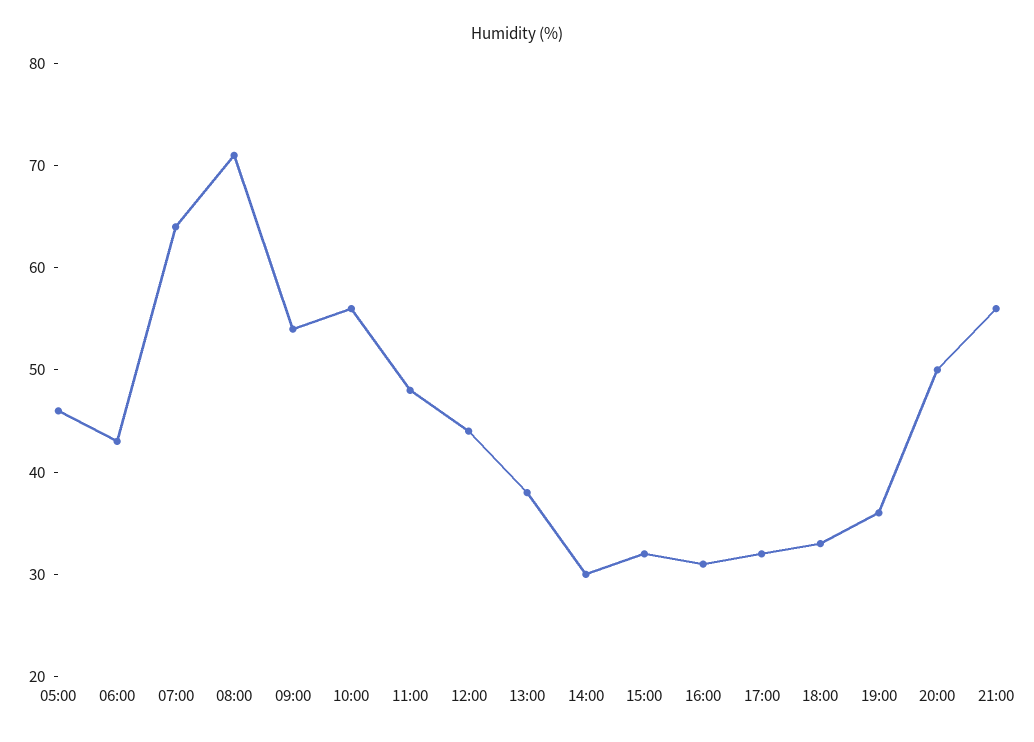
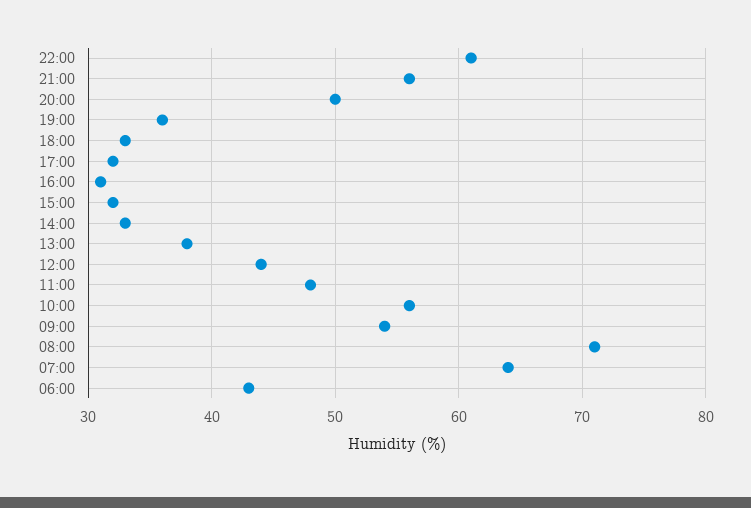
05:00: 46 -> none
14:00: 30 -> 33
22:00: none -> 61

